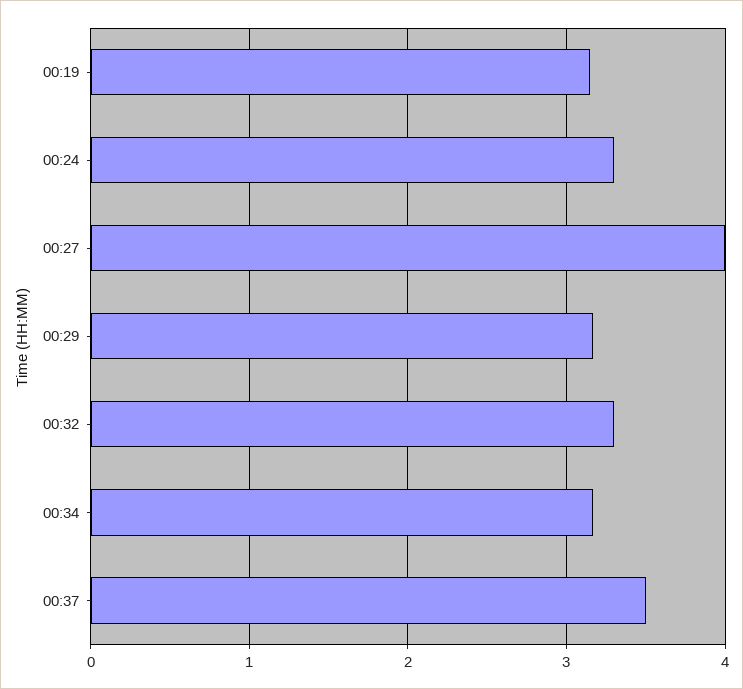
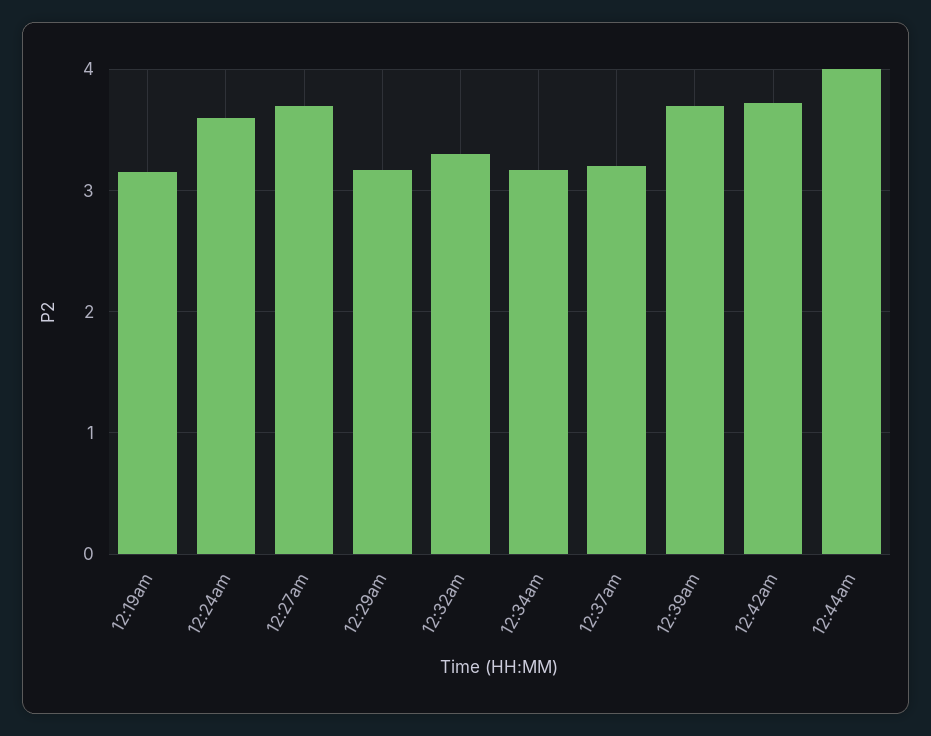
00:24: 3.3 -> 3.6
00:27: 4 -> 3.7
00:37: 3.5 -> 3.2
12:39am: none -> 3.7
12:42am: none -> 3.7
12:44am: none -> 4

